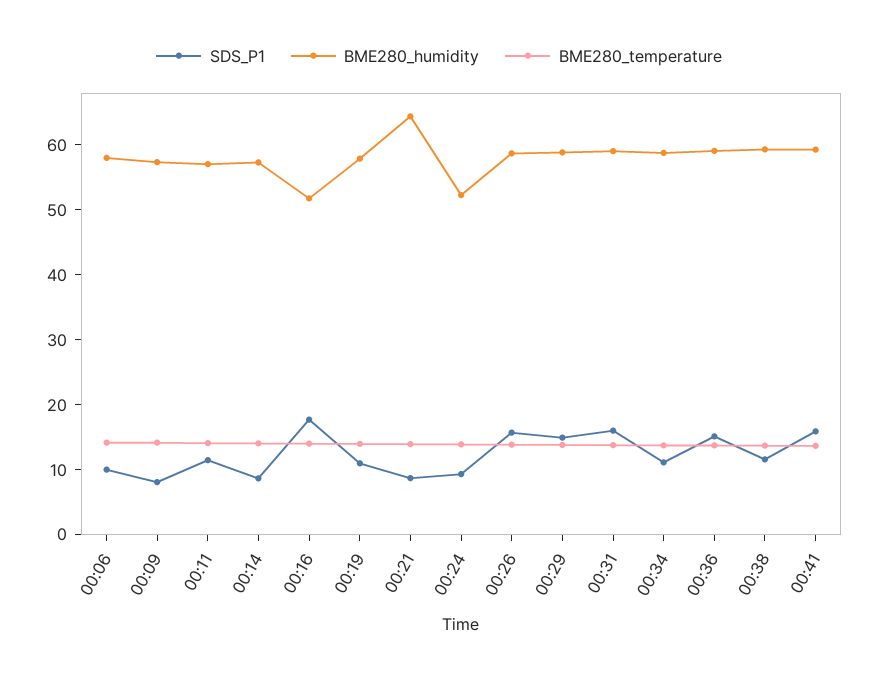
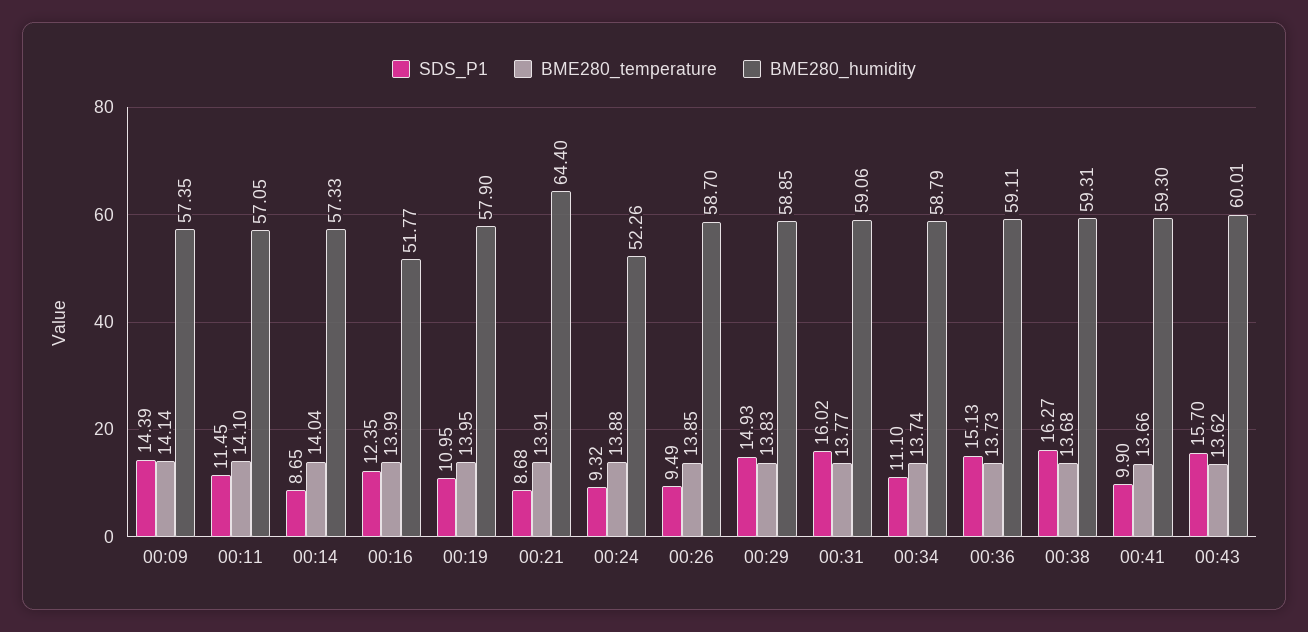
SDS_P1, 00:06: 10 -> none
BME280_humidity, 00:06: 58 -> none
BME280_temperature, 00:06: 14 -> none
SDS_P1, 00:09: 8 -> 14.39
SDS_P1, 00:16: 18 -> 12.35
SDS_P1, 00:26: 16 -> 9.49
SDS_P1, 00:38: 12 -> 16.27
SDS_P1, 00:41: 16 -> 9.9
SDS_P1, 00:43: none -> 15.7
BME280_temperature, 00:43: none -> 13.62
BME280_humidity, 00:43: none -> 60.01

